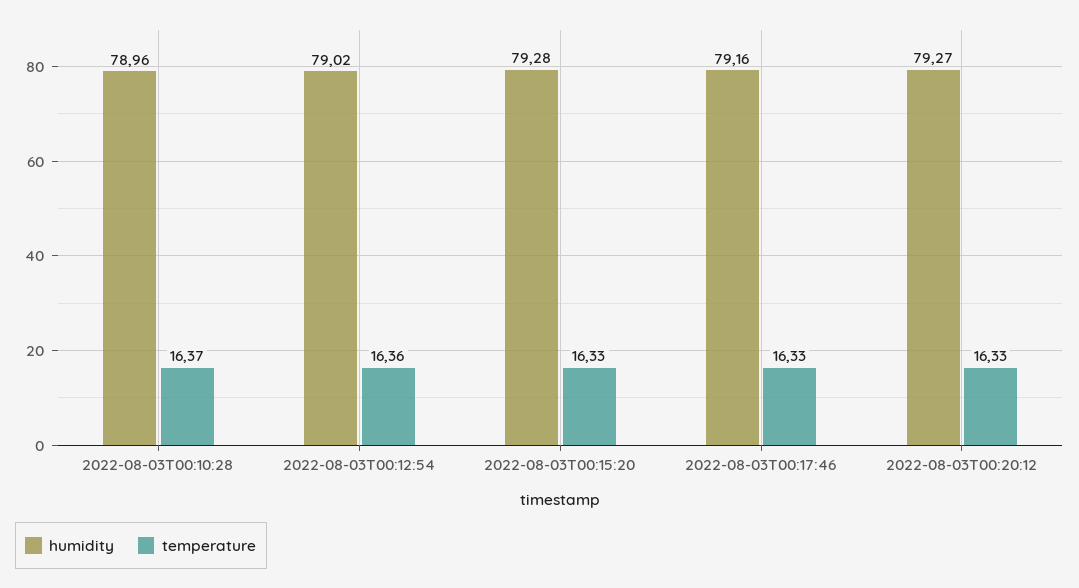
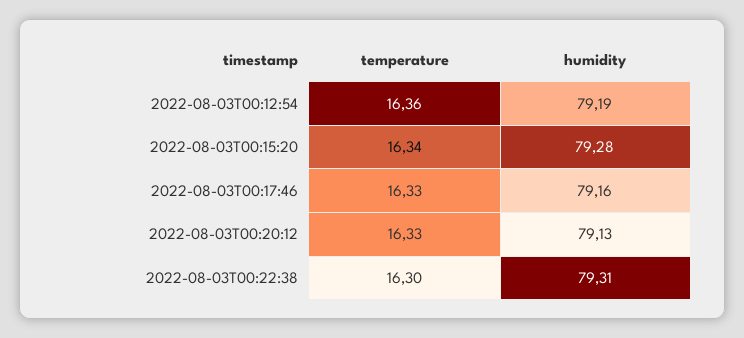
humidity, 2022-08-03T00:10:28: 78.96 -> none
temperature, 2022-08-03T00:10:28: 16.37 -> none
humidity, 2022-08-03T00:12:54: 79.02 -> 79.19
temperature, 2022-08-03T00:15:20: 16.33 -> 16.34
humidity, 2022-08-03T00:20:12: 79.27 -> 79.13
temperature, 2022-08-03T00:22:38: none -> 16.3
humidity, 2022-08-03T00:22:38: none -> 79.31

